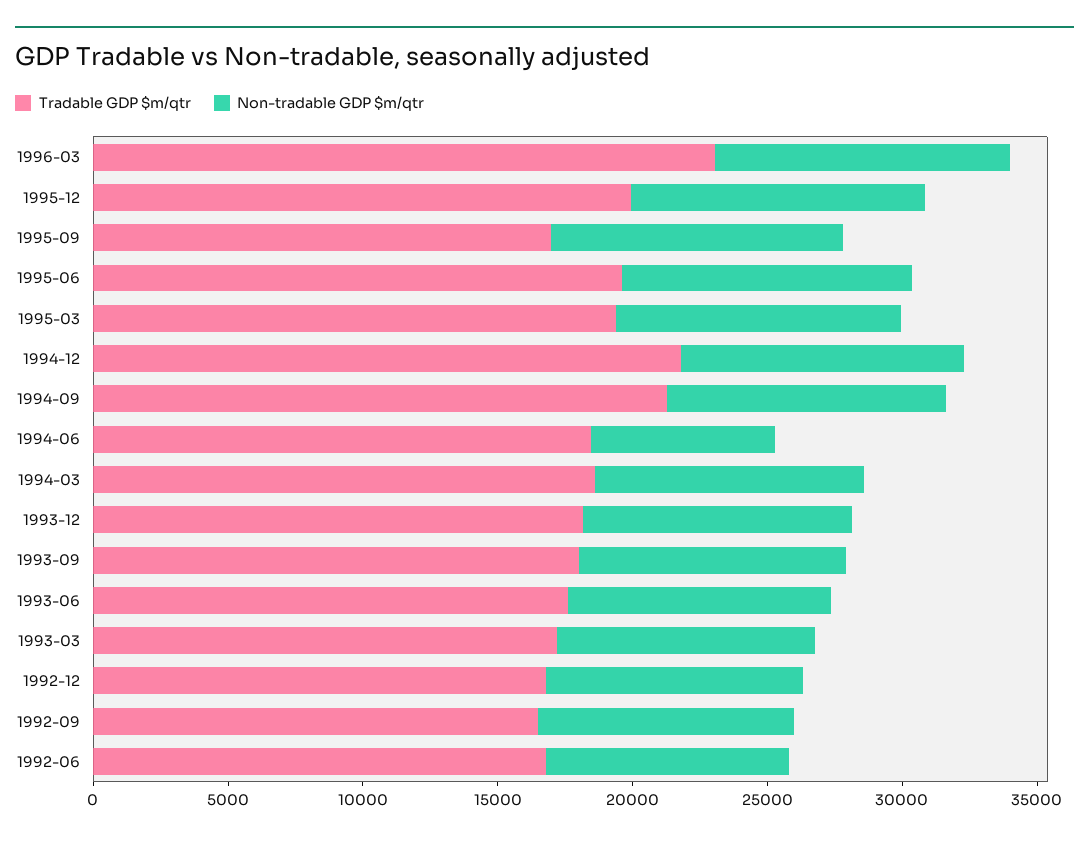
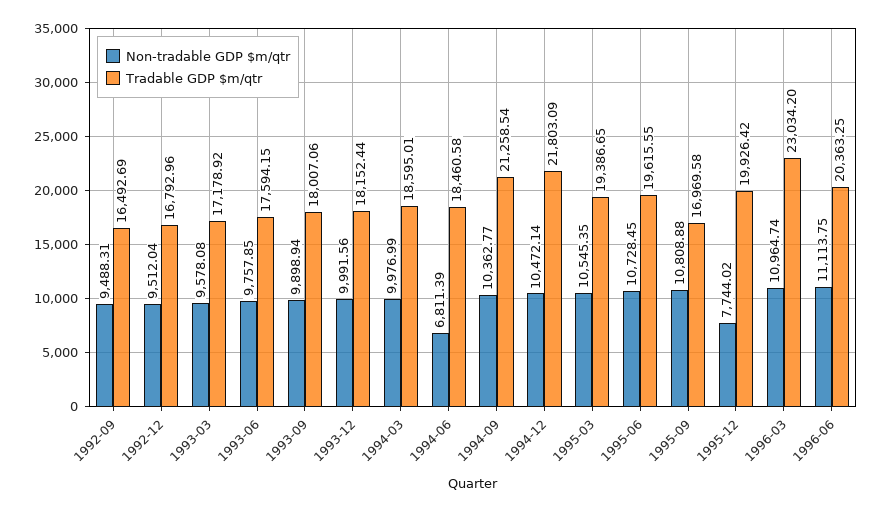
Non-tradable GDP $m/qtr, 1995-12: 11000 -> 7744.02
Tradable GDP $m/qtr, 1992-06: 17000 -> none
Non-tradable GDP $m/qtr, 1992-06: 9000 -> none
Non-tradable GDP $m/qtr, 1996-06: none -> 11113.75
Tradable GDP $m/qtr, 1996-06: none -> 20363.25

